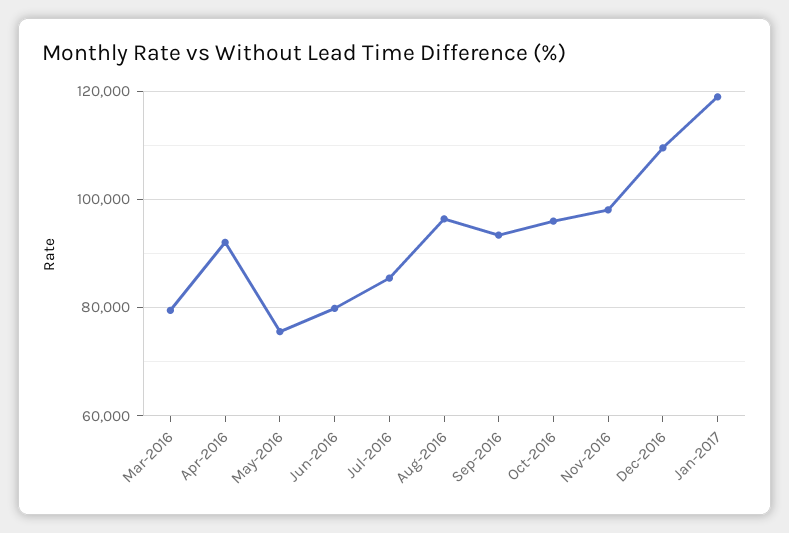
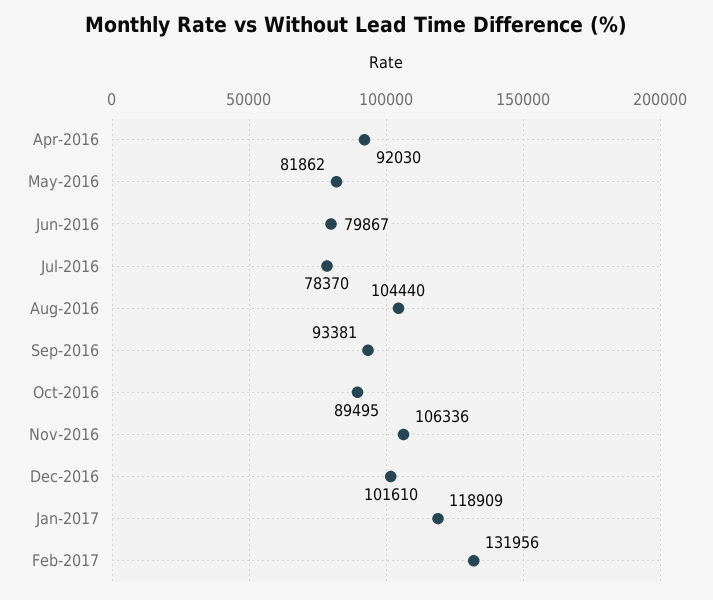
Mar-2016: 80000 -> none
May-2016: 76000 -> 81862
Jul-2016: 86000 -> 78370
Aug-2016: 96000 -> 104440
Oct-2016: 96000 -> 89495
Nov-2016: 98000 -> 106336
Dec-2016: 110000 -> 101610
Feb-2017: none -> 131956

